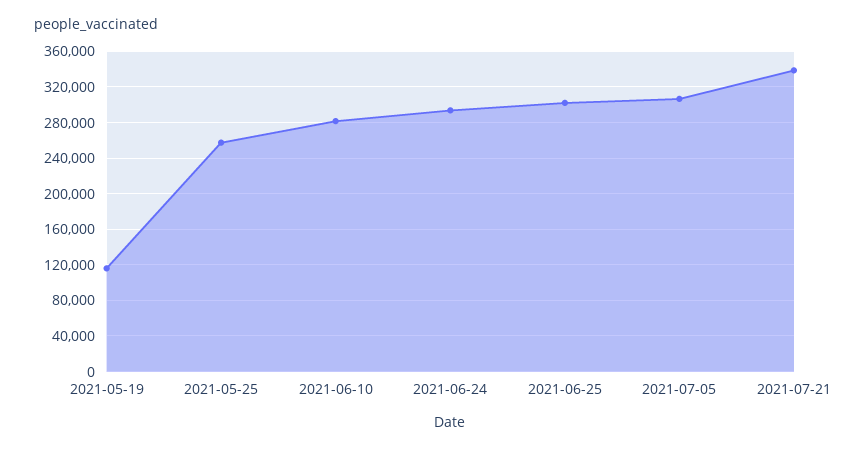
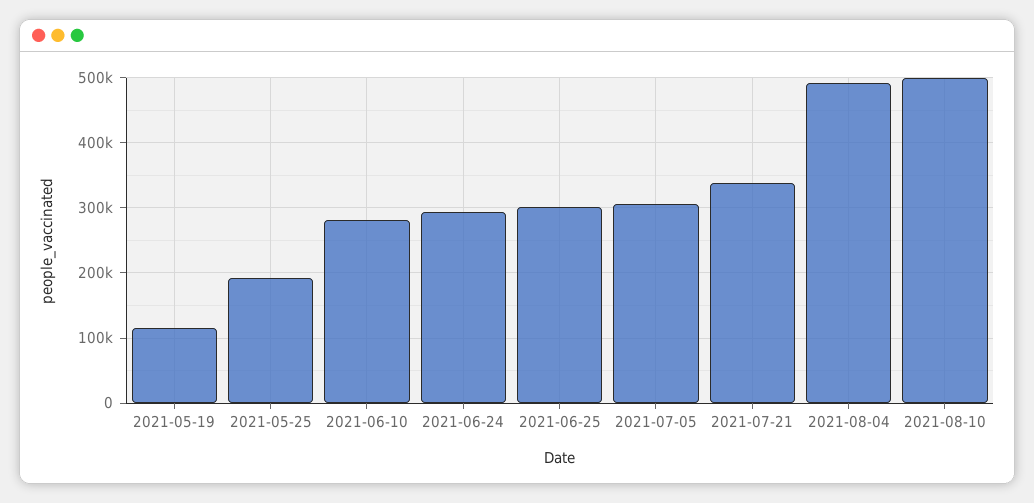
2021-05-25: 260000 -> 190000
2021-08-04: none -> 490000
2021-08-10: none -> 500000

